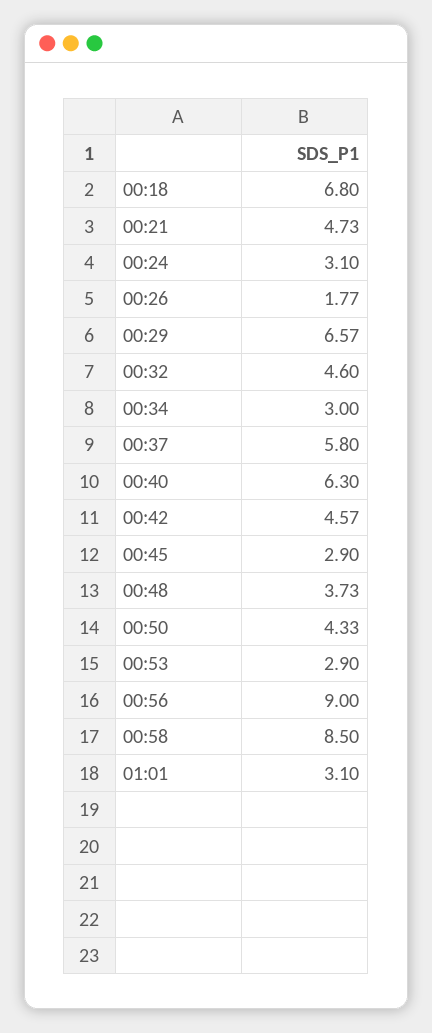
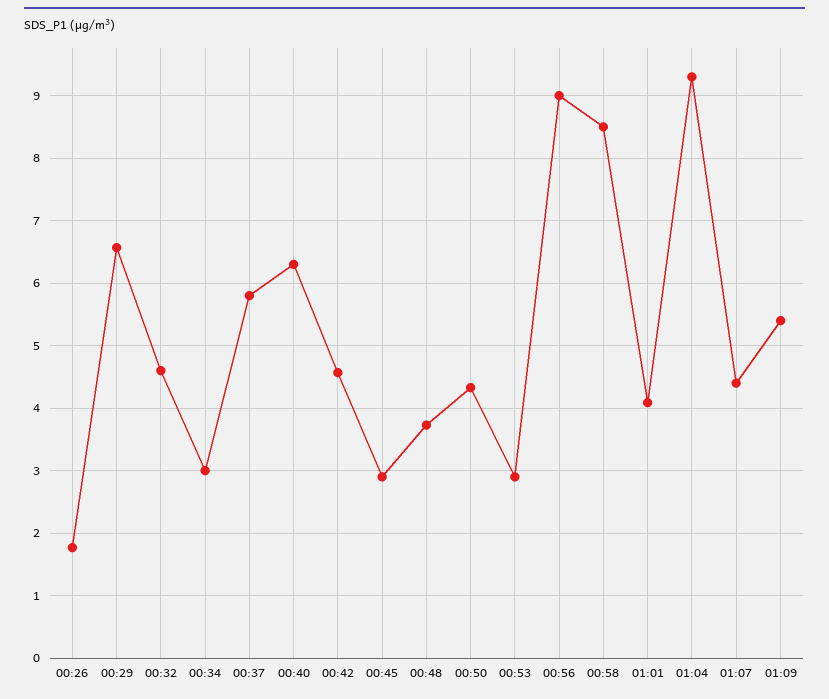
00:18: 6.8 -> none
00:21: 4.73 -> none
00:24: 3.1 -> none
01:01: 3.1 -> 4.1
01:04: none -> 9.3
01:07: none -> 4.4
01:09: none -> 5.4

